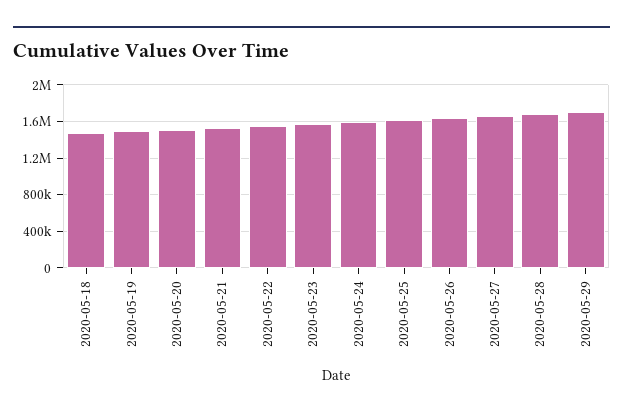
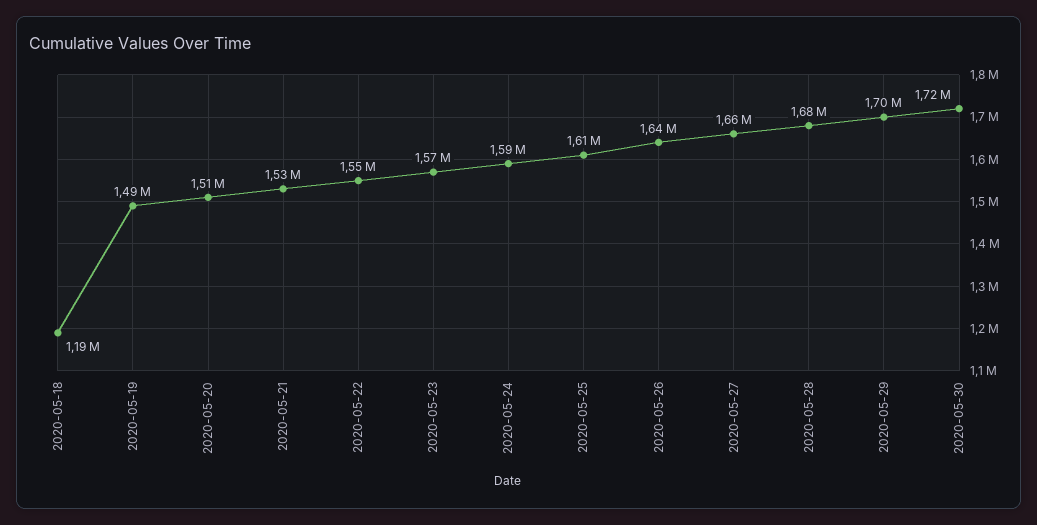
2020-05-18: 1500000 -> 1190000
2020-05-30: none -> 1720000

